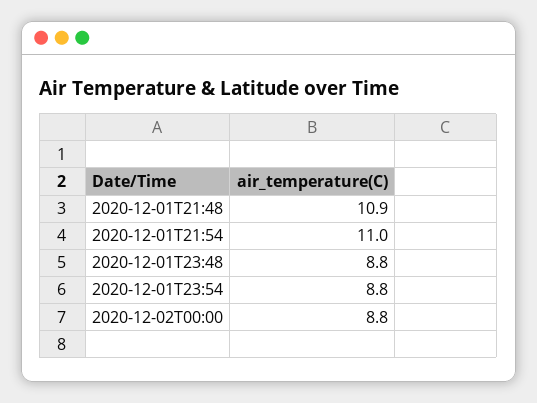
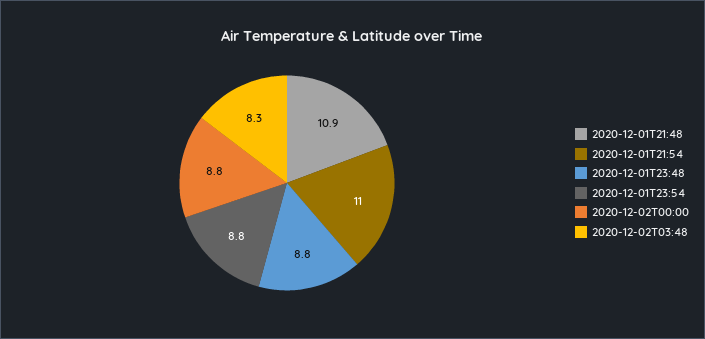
2020-12-02T03:48: none -> 8.3

